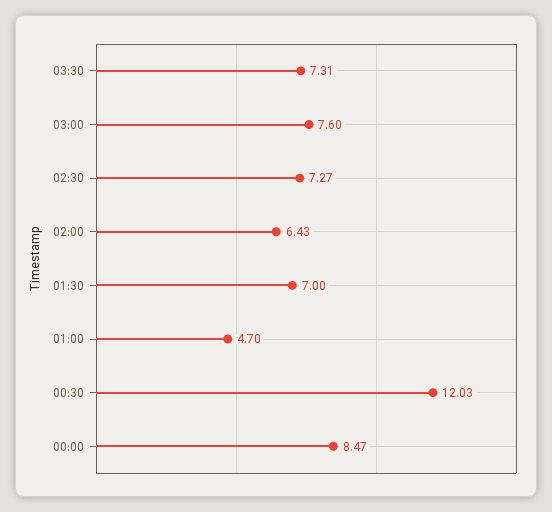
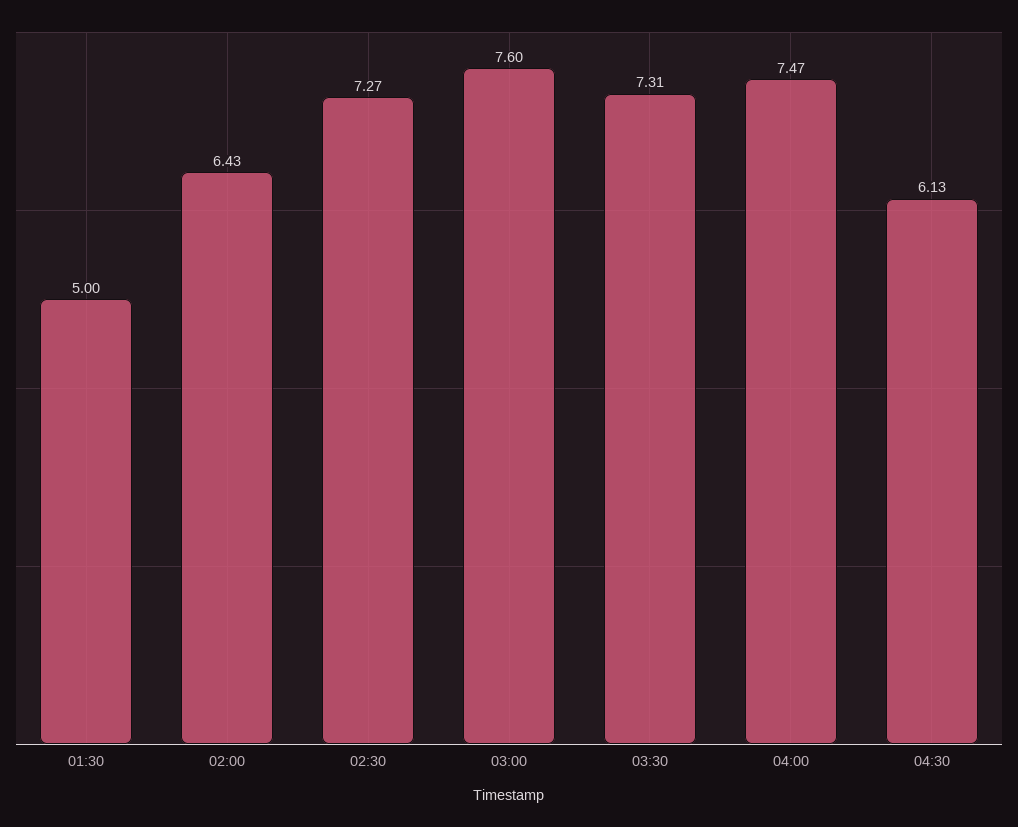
01:30: 7 -> 5
01:00: 4.7 -> none
00:30: 12.03 -> none
00:00: 8.47 -> none
04:00: none -> 7.47
04:30: none -> 6.13

